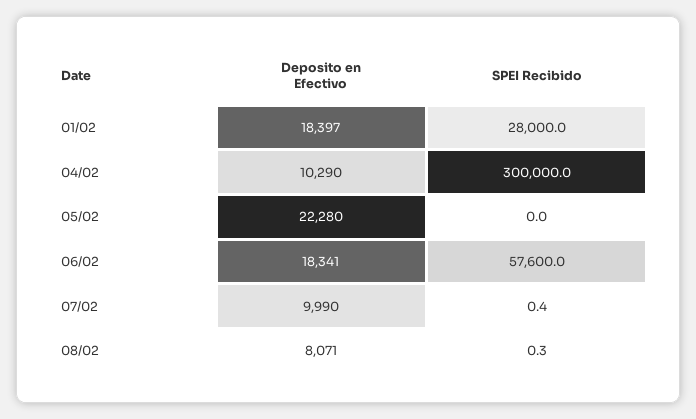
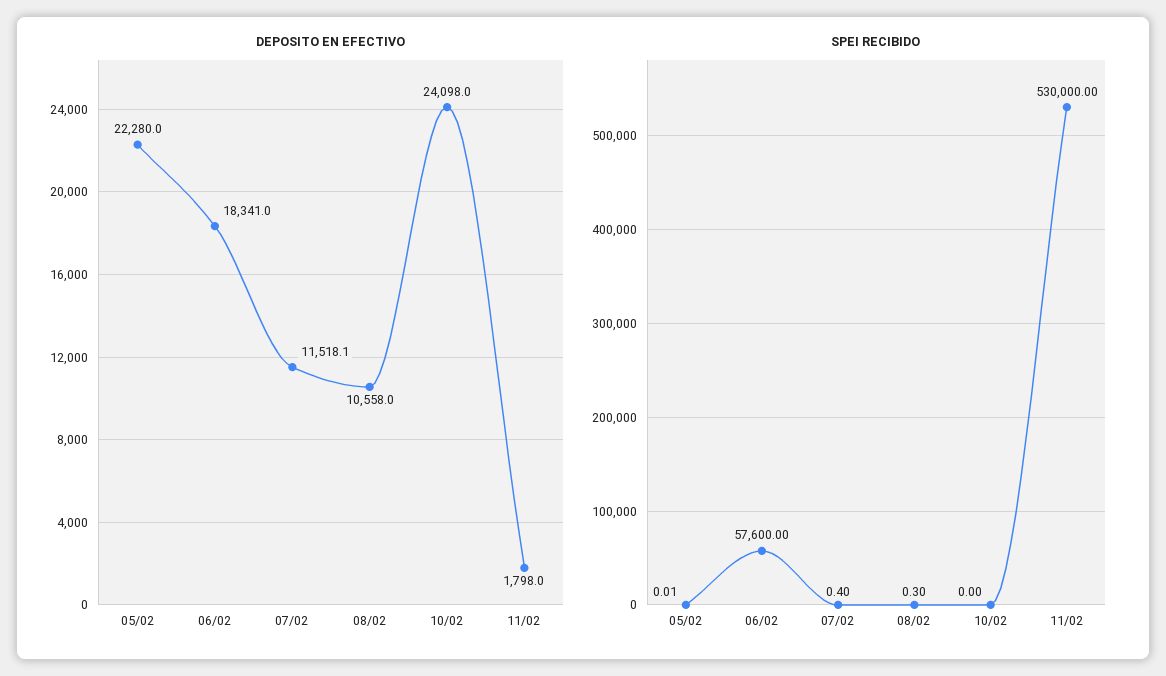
Deposito en Efectivo, 01/02: 18397 -> none
SPEI Recibido, 01/02: 28000 -> none
Deposito en Efectivo, 04/02: 10290 -> none
SPEI Recibido, 04/02: 300000 -> none
Deposito en Efectivo, 07/02: 9990 -> 11518.1
Deposito en Efectivo, 08/02: 8071 -> 10558
Deposito en Efectivo, 10/02: none -> 24098
Deposito en Efectivo, 11/02: none -> 1798
SPEI Recibido, 10/02: none -> 0
SPEI Recibido, 11/02: none -> 530000

